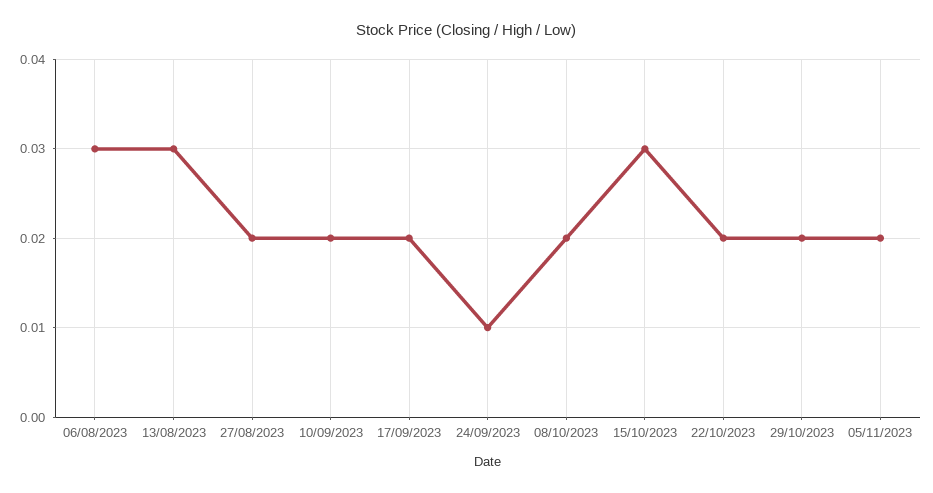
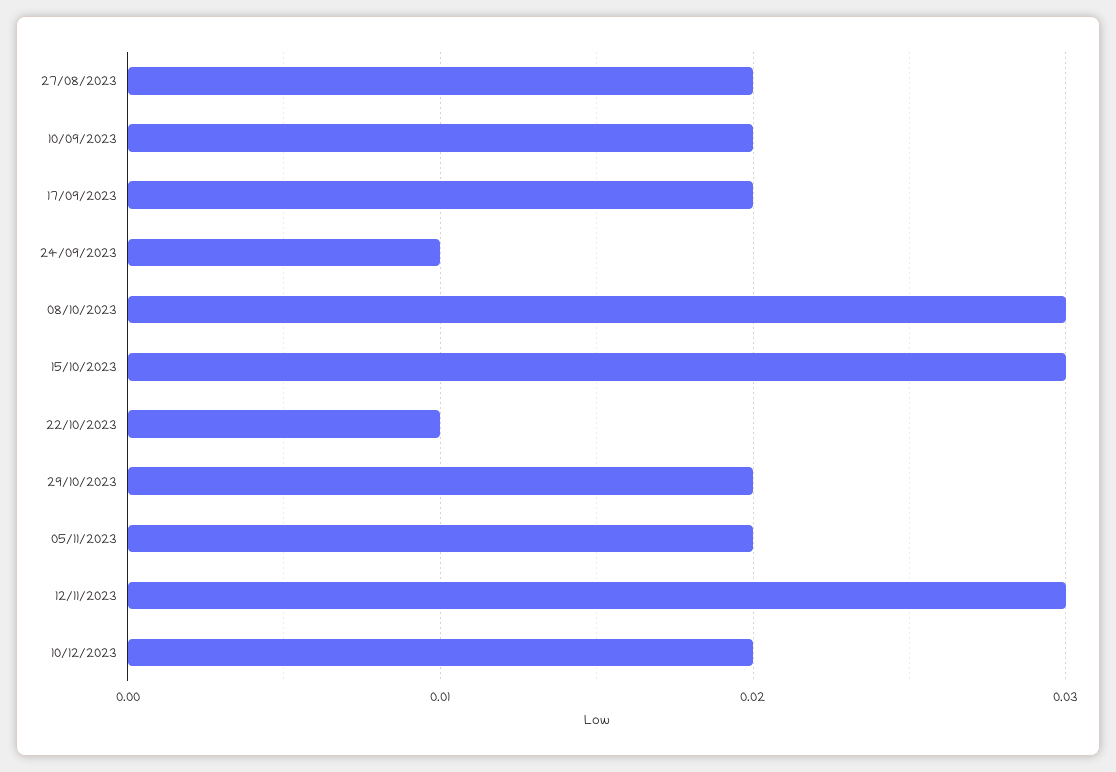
06/08/2023: 0.03 -> none
13/08/2023: 0.03 -> none
08/10/2023: 0.02 -> 0.03
22/10/2023: 0.02 -> 0.01
12/11/2023: none -> 0.03
10/12/2023: none -> 0.02

